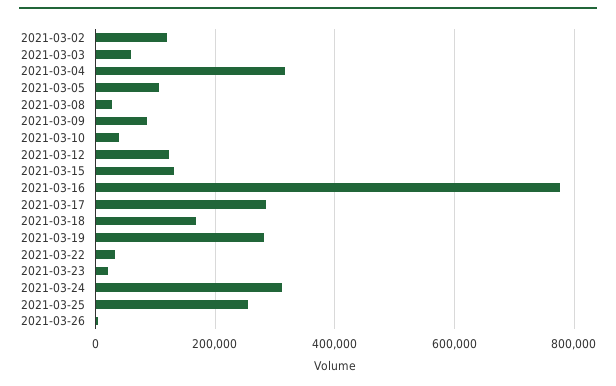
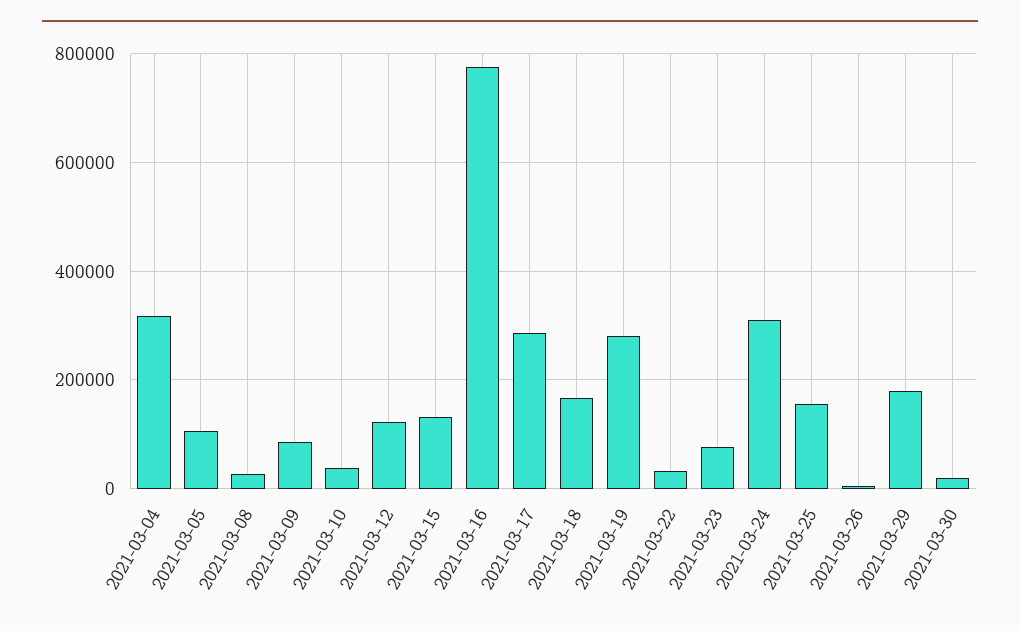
2021-03-02: 120000 -> none
2021-03-03: 60000 -> none
2021-03-23: 20000 -> 80000
2021-03-25: 260000 -> 160000
2021-03-29: none -> 180000
2021-03-30: none -> 20000

